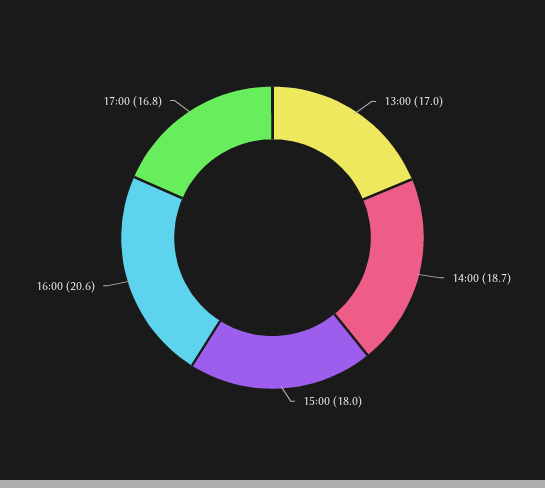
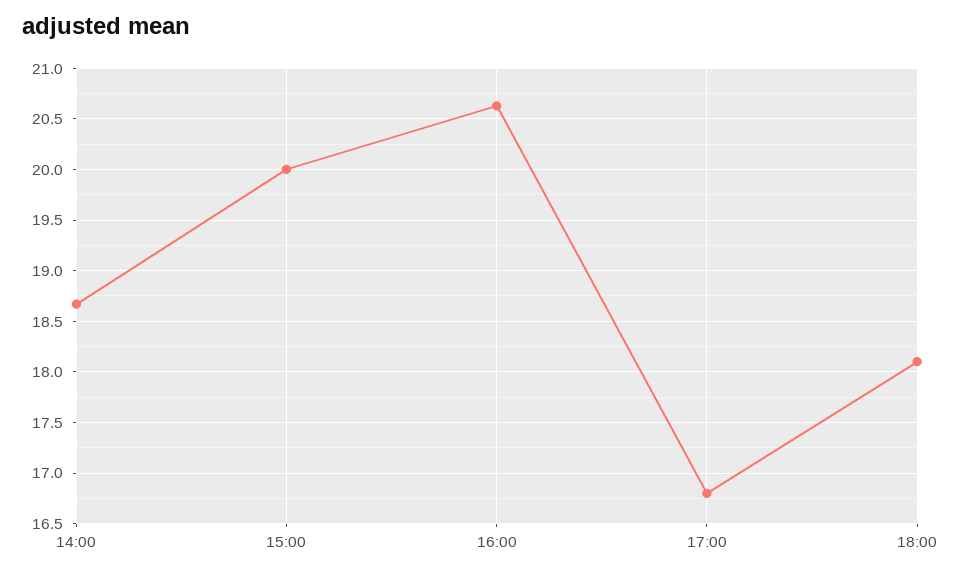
13:00: 17 -> none
15:00: 18 -> 20
18:00: none -> 18.1

